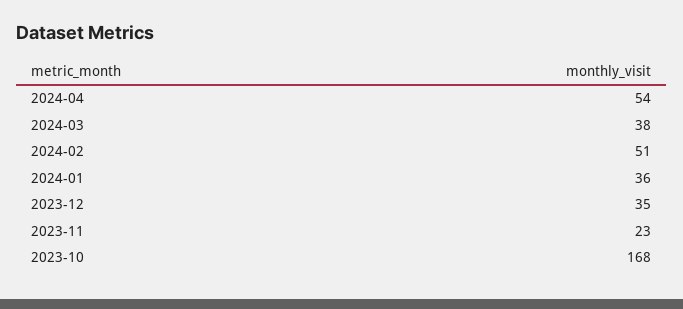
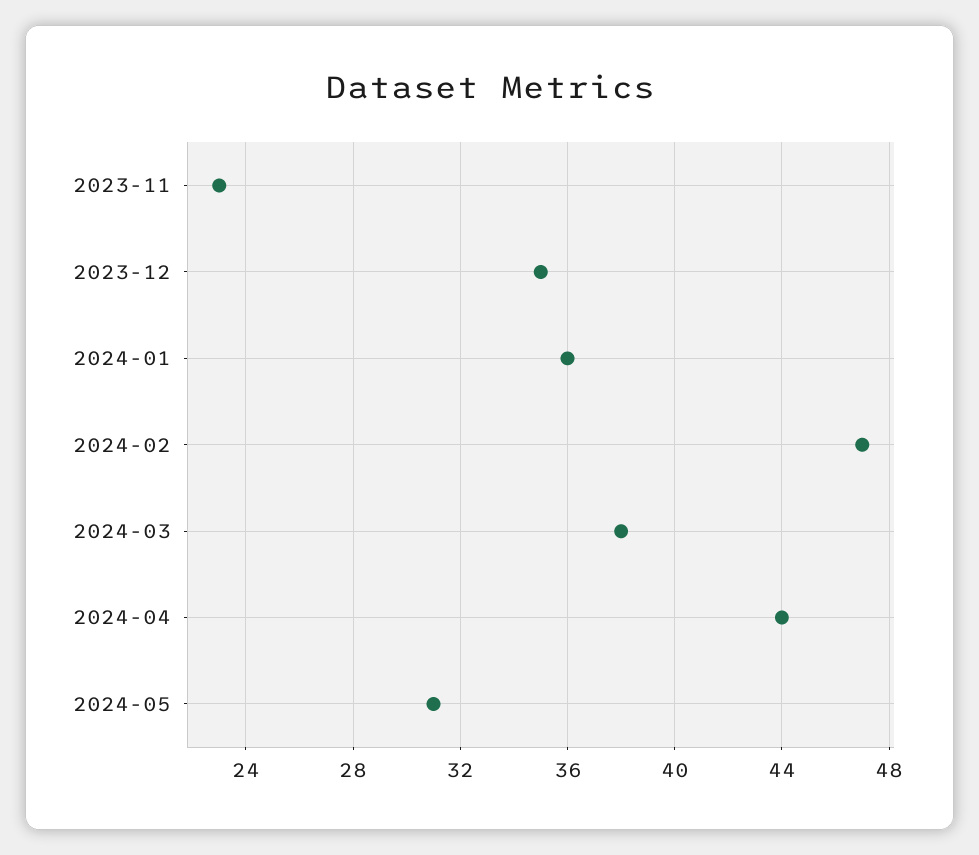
2024-04: 54 -> 44
2024-02: 51 -> 47
2023-10: 168 -> none
2024-05: none -> 31

